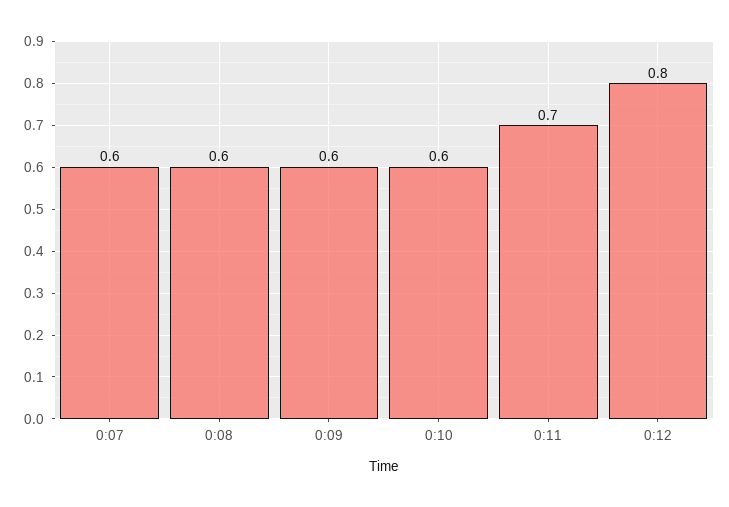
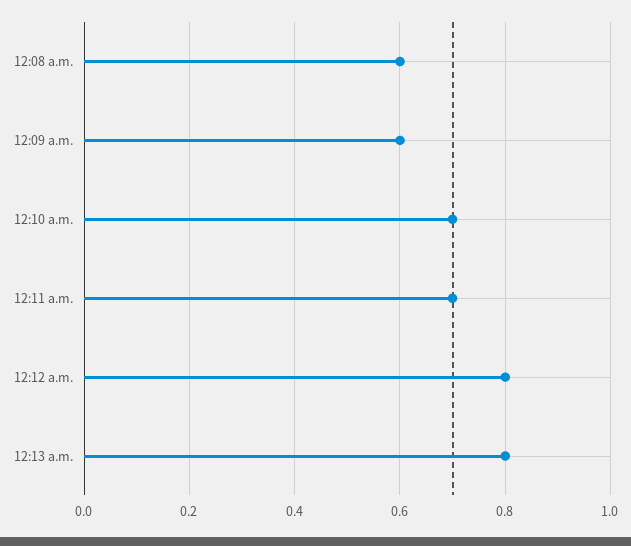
0:07: 0.6 -> none
0:10: 0.6 -> 0.7
12:13 a.m.: none -> 0.8

